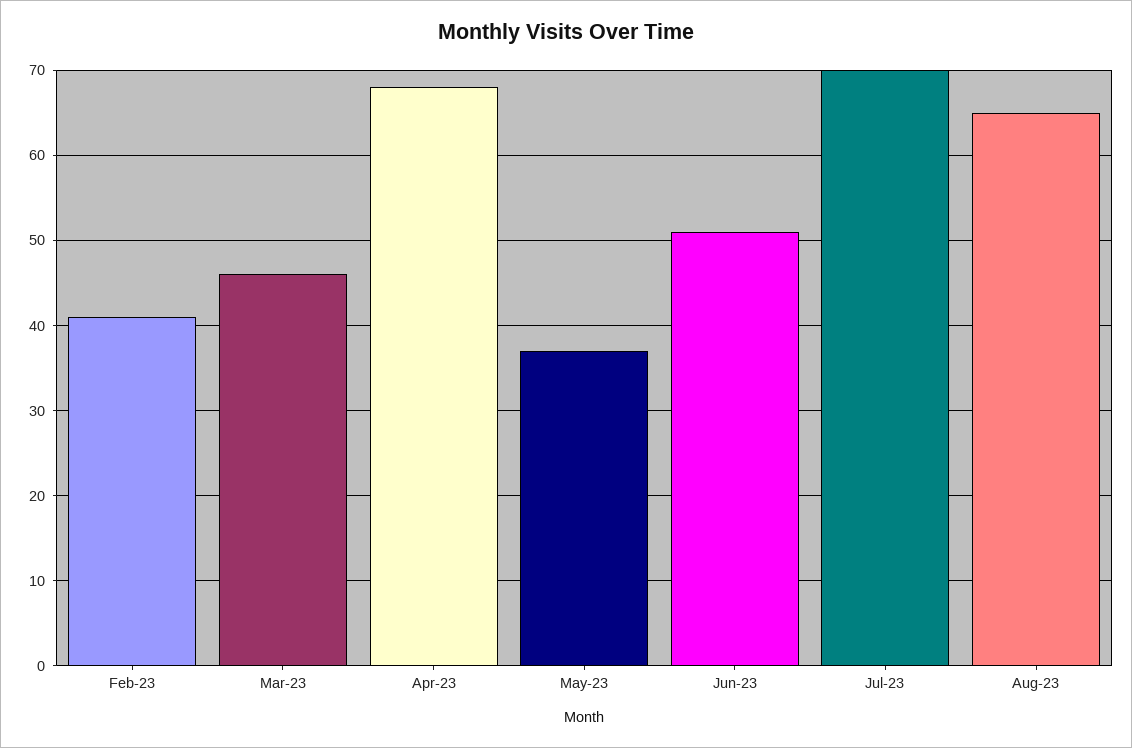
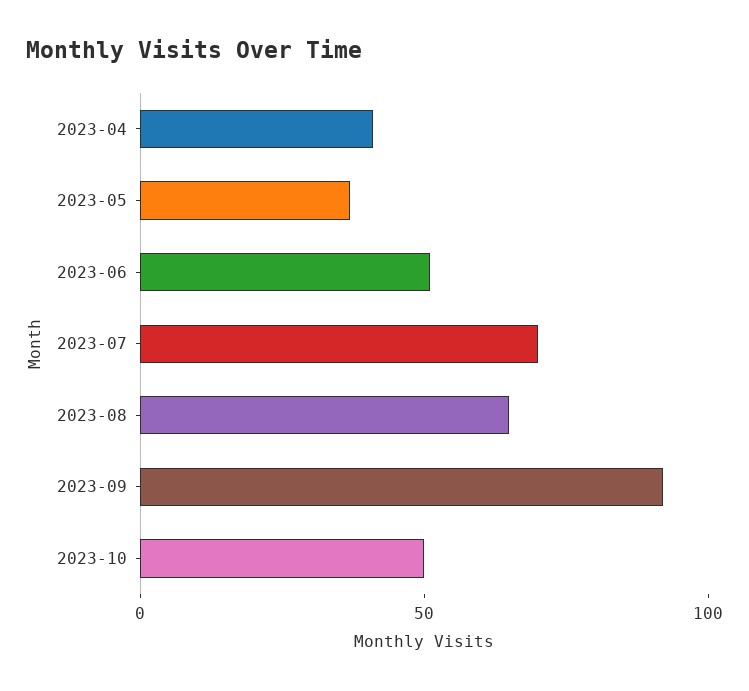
Feb-23: 41 -> none
Mar-23: 46 -> none
Apr-23: 68 -> 40
2023-09: none -> 90
2023-10: none -> 50

